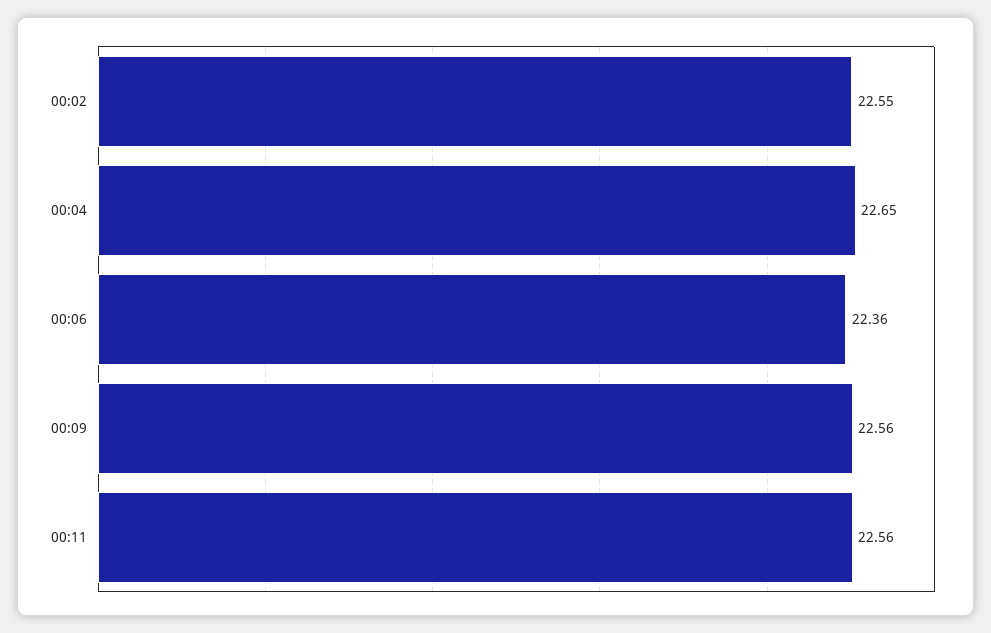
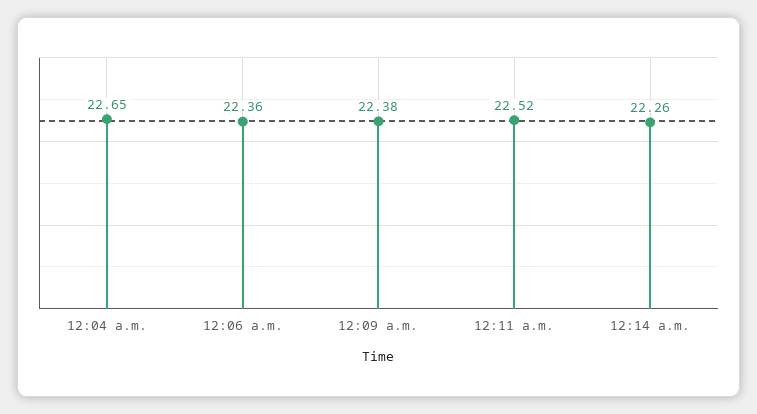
00:02: 22.55 -> none
00:09: 22.56 -> 22.38
00:11: 22.56 -> 22.52
12:14 a.m.: none -> 22.26

